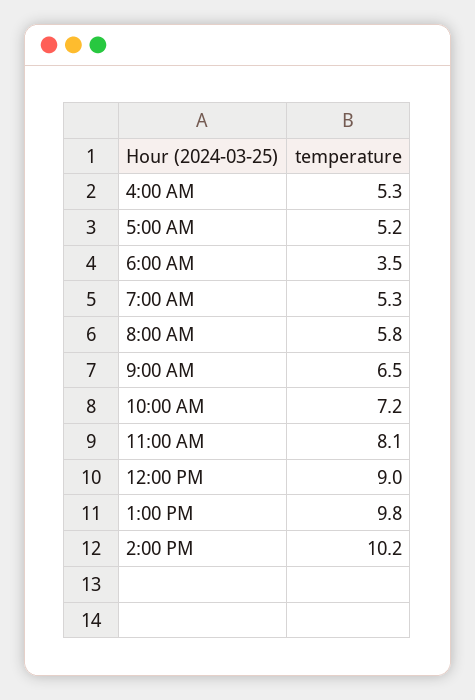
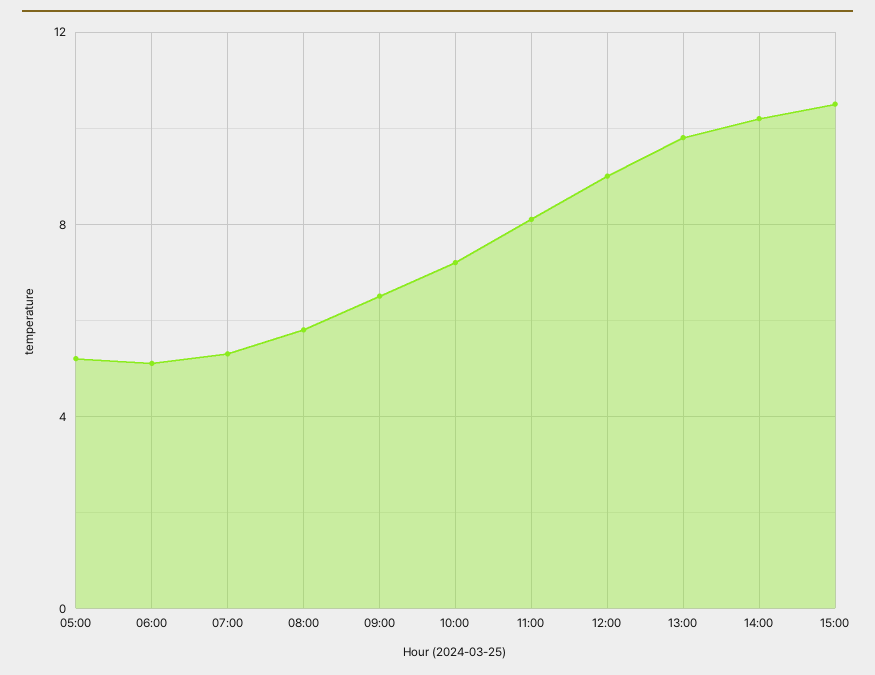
4:00 AM: 5.3 -> none
6:00 AM: 3.5 -> 5
15:00: none -> 10.5

